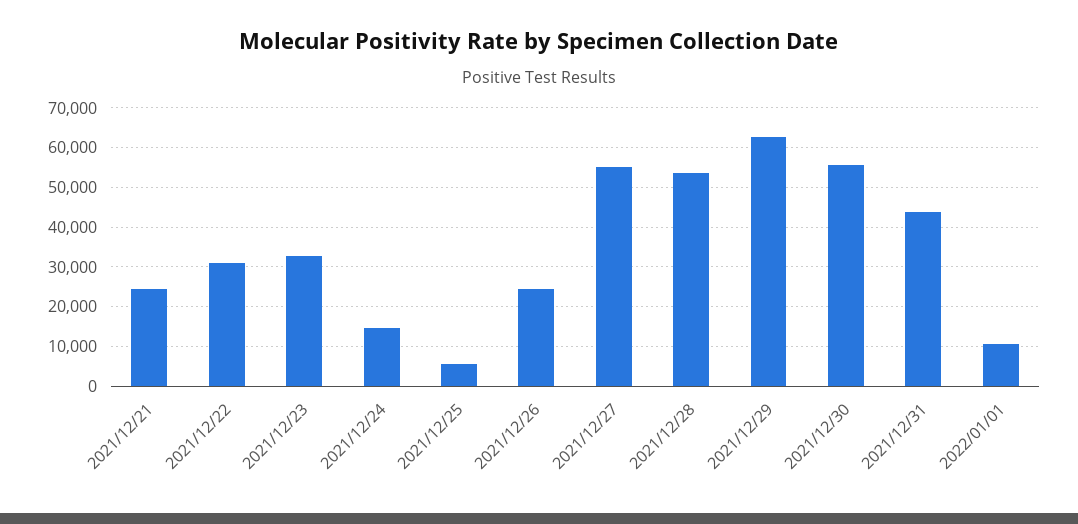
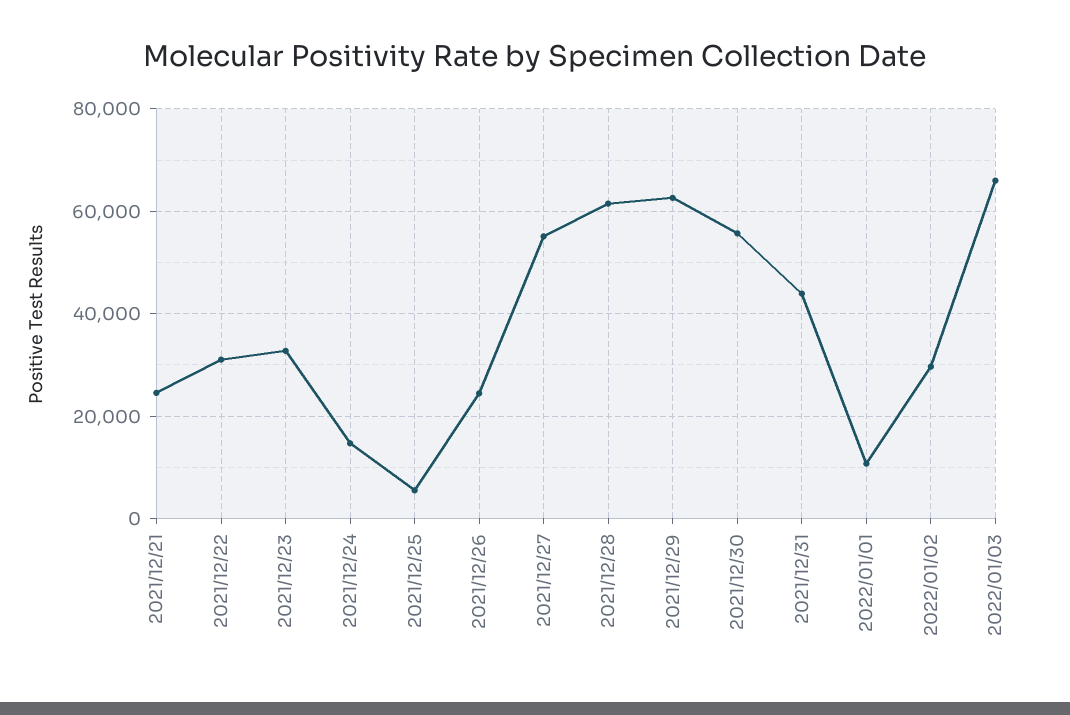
2021/12/28: 54000 -> 62000
2022/01/02: none -> 30000
2022/01/03: none -> 66000

